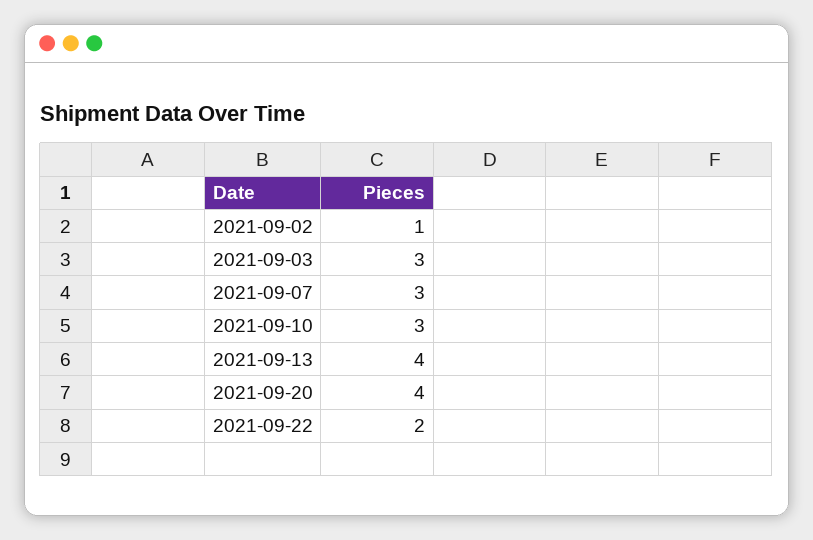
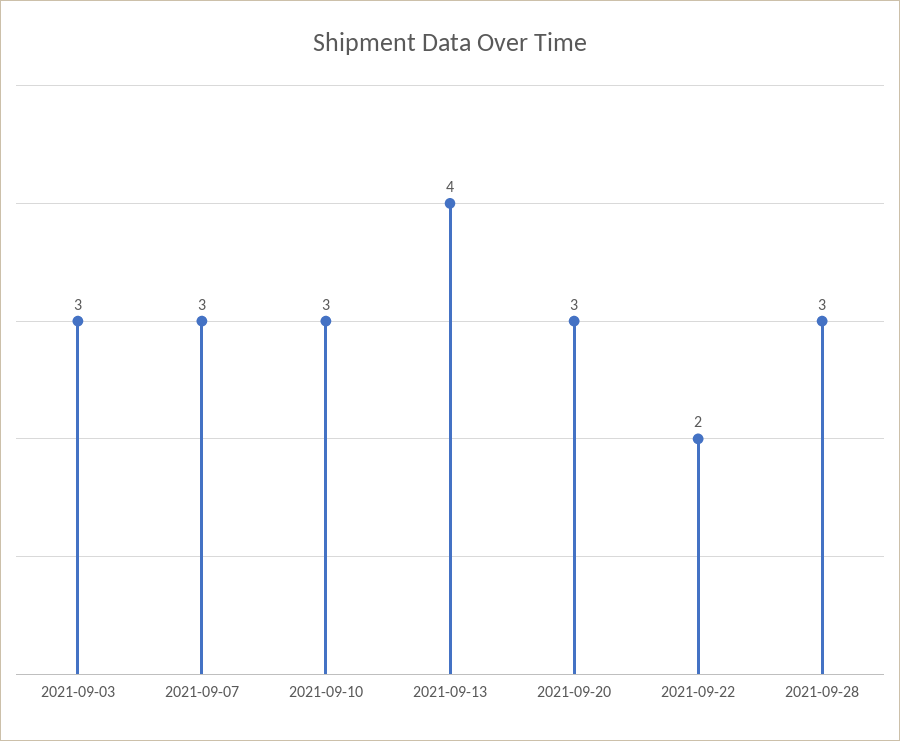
2021-09-02: 1 -> none
2021-09-20: 4 -> 3
2021-09-28: none -> 3

